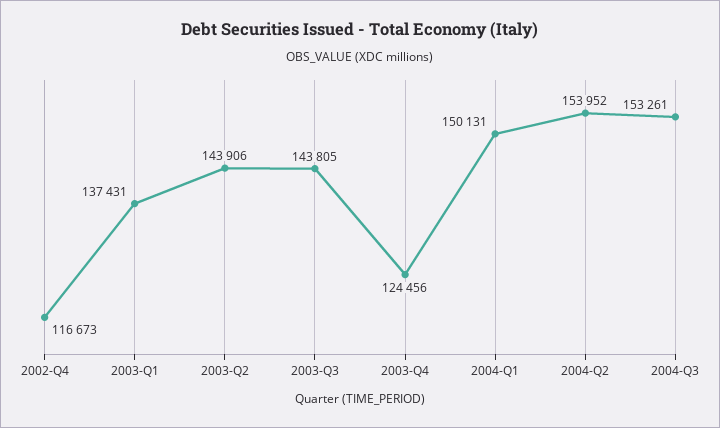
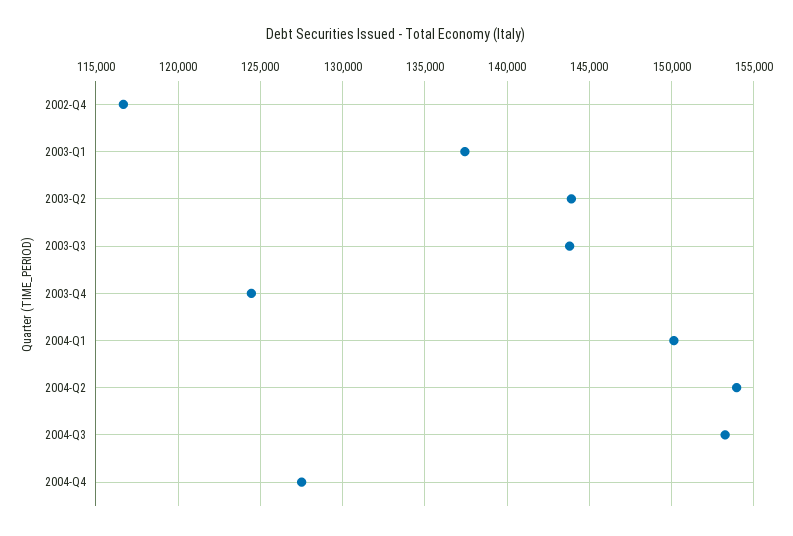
2004-Q4: none -> 127500

